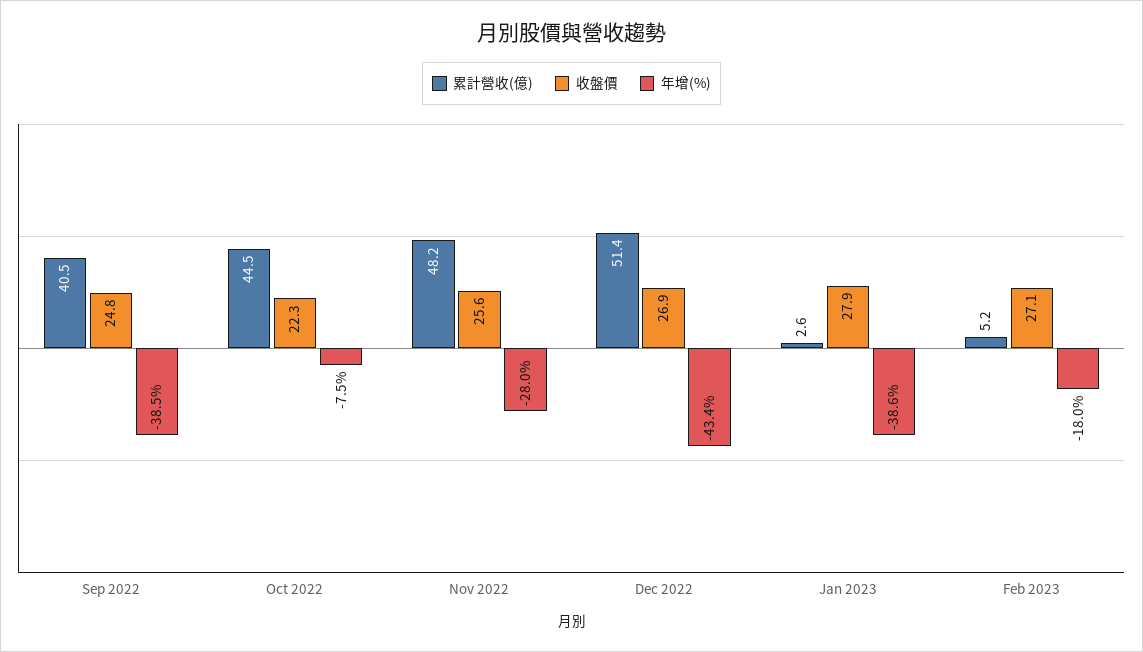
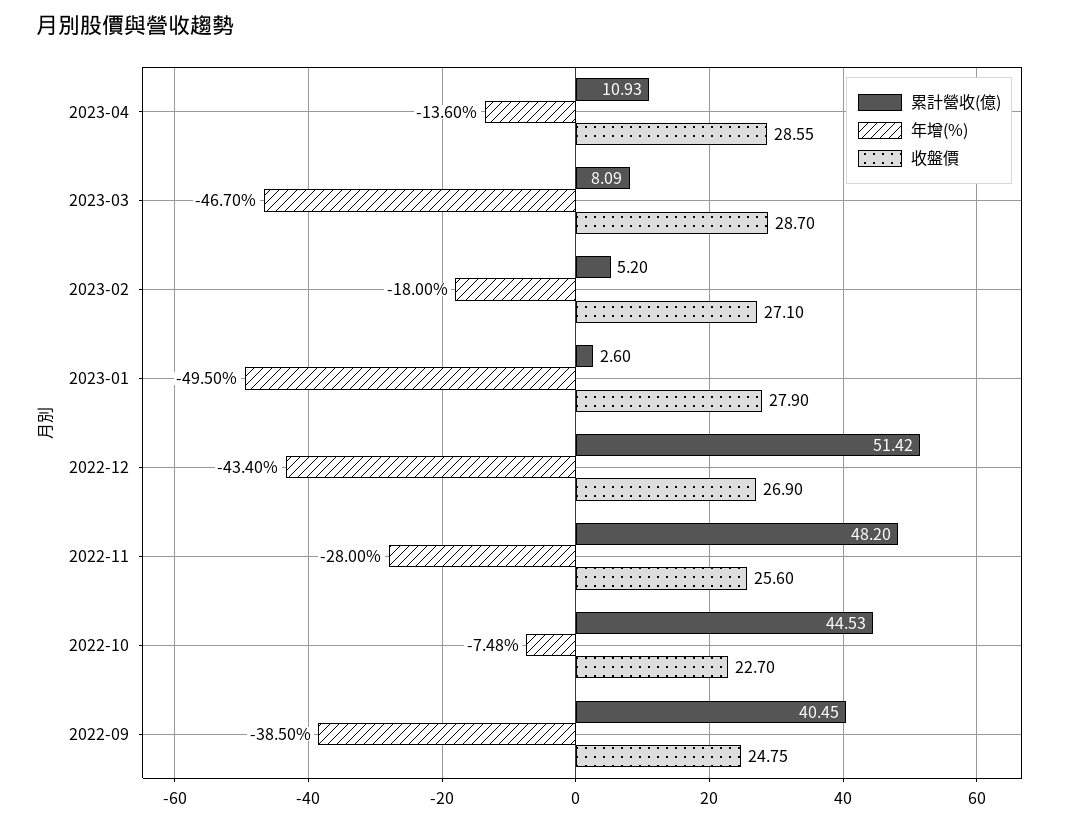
收盤價, Oct 2022: 22.3 -> 22.7
年增(%), Jan 2023: -38.6 -> -49.5
累計營收(億), 2023-04: none -> 10.93
年增(%), 2023-04: none -> -13.6
收盤價, 2023-04: none -> 28.55
累計營收(億), 2023-03: none -> 8.09
年增(%), 2023-03: none -> -46.7
收盤價, 2023-03: none -> 28.7

